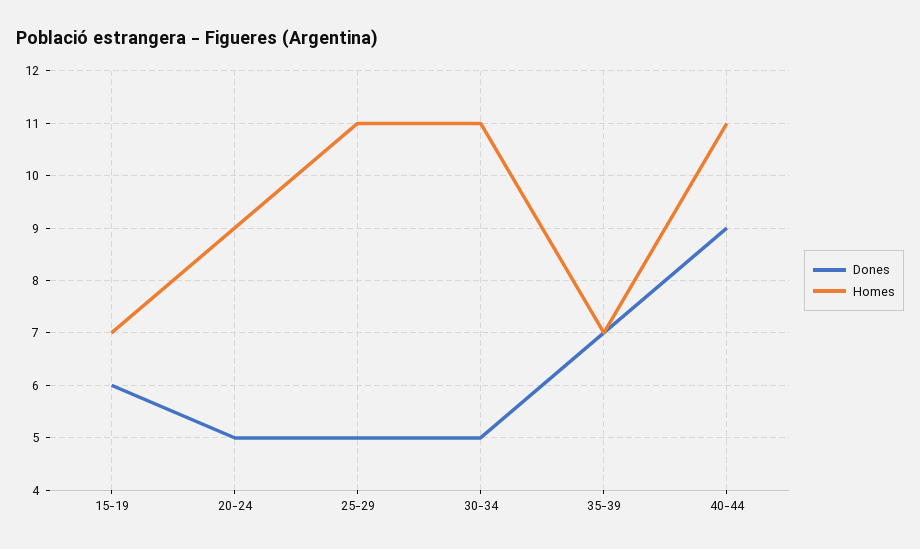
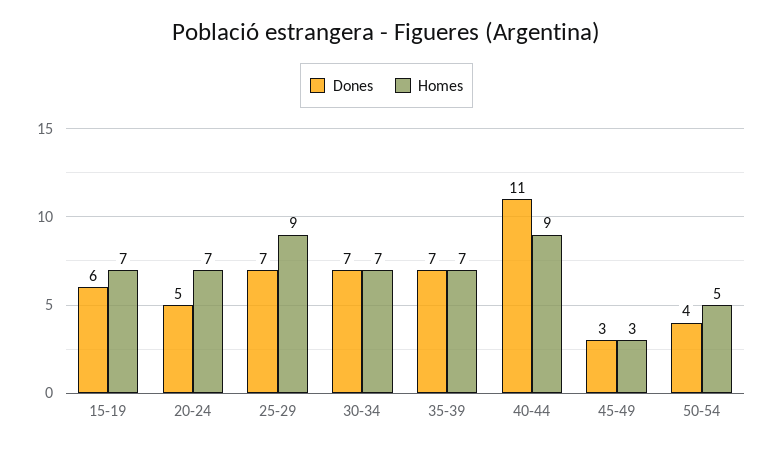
Homes, 20-24: 9 -> 7
Dones, 25-29: 5 -> 7
Homes, 25-29: 11 -> 9
Dones, 30-34: 5 -> 7
Homes, 30-34: 11 -> 7
Dones, 40-44: 9 -> 11
Homes, 40-44: 11 -> 9
Dones, 45-49: none -> 3
Homes, 45-49: none -> 3
Dones, 50-54: none -> 4
Homes, 50-54: none -> 5

